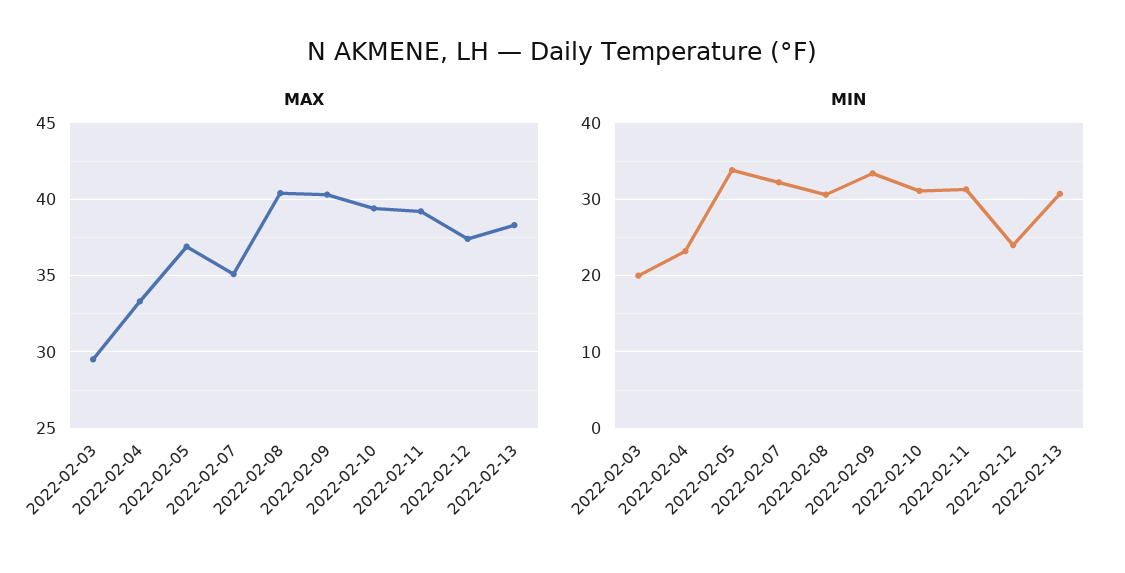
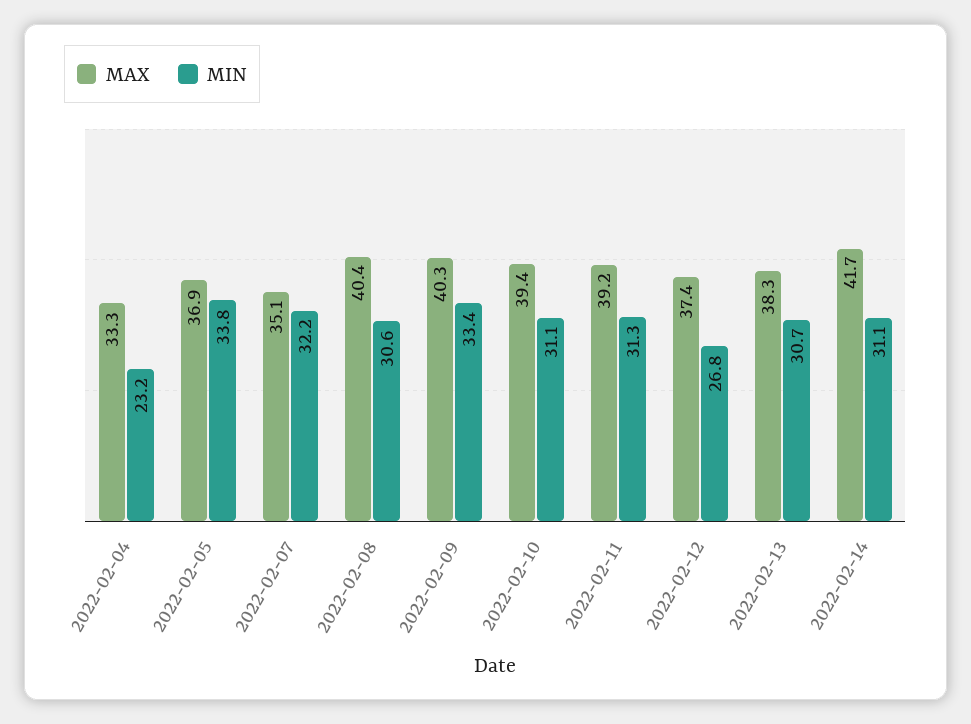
MAX, 2022-02-03: 29.5 -> none
MIN, 2022-02-03: 20 -> none
MIN, 2022-02-12: 24 -> 26.8
MAX, 2022-02-14: none -> 41.7
MIN, 2022-02-14: none -> 31.1

